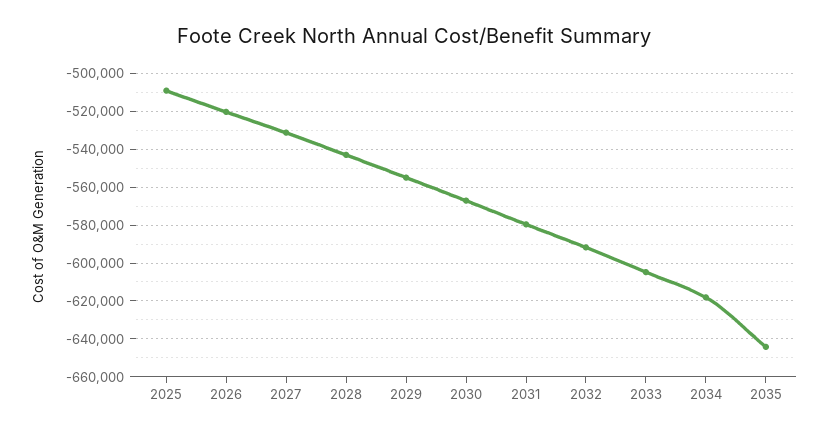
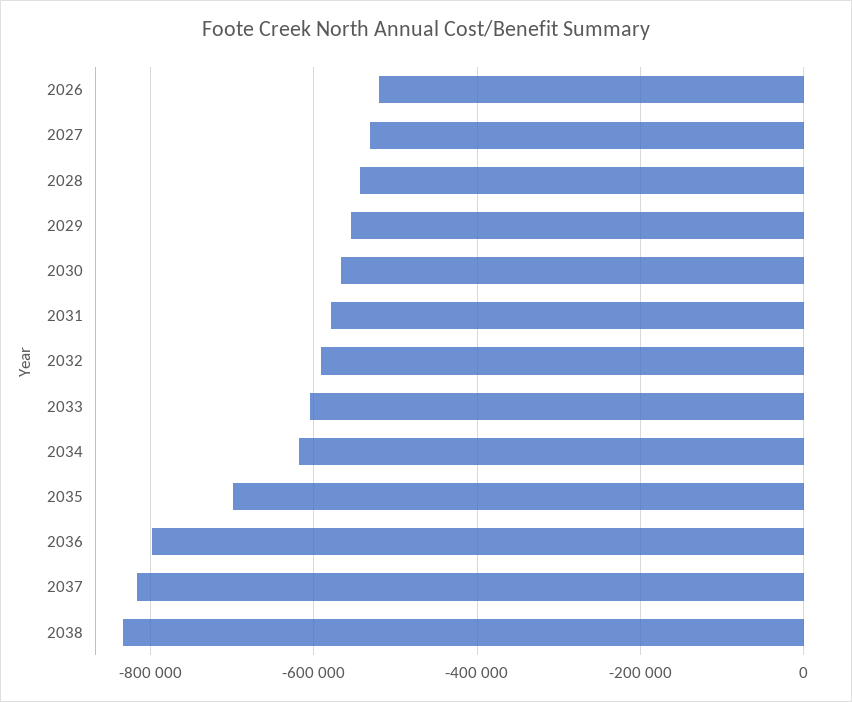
2025: -510000 -> none
2035: -645000 -> -700000
2036: none -> -800000
2037: none -> -820000
2038: none -> -840000

